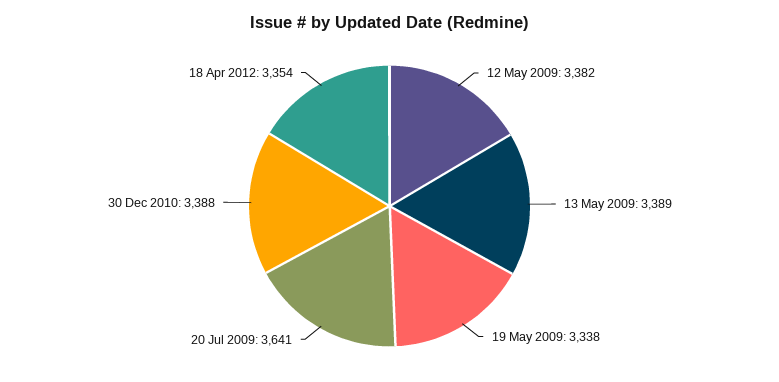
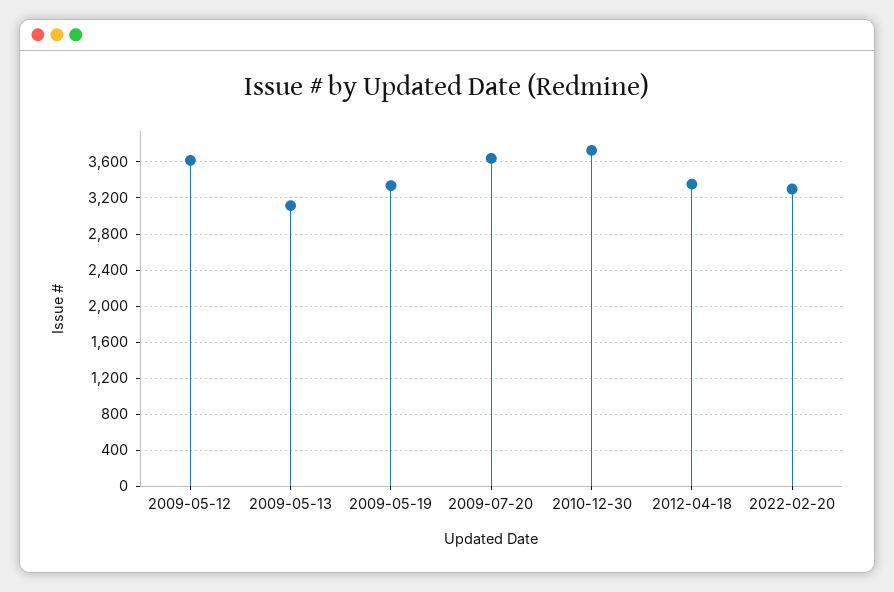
12 May 2009: 3382 -> 3600
13 May 2009: 3389 -> 3100
30 Dec 2010: 3388 -> 3700
2022-02-20: none -> 3300

